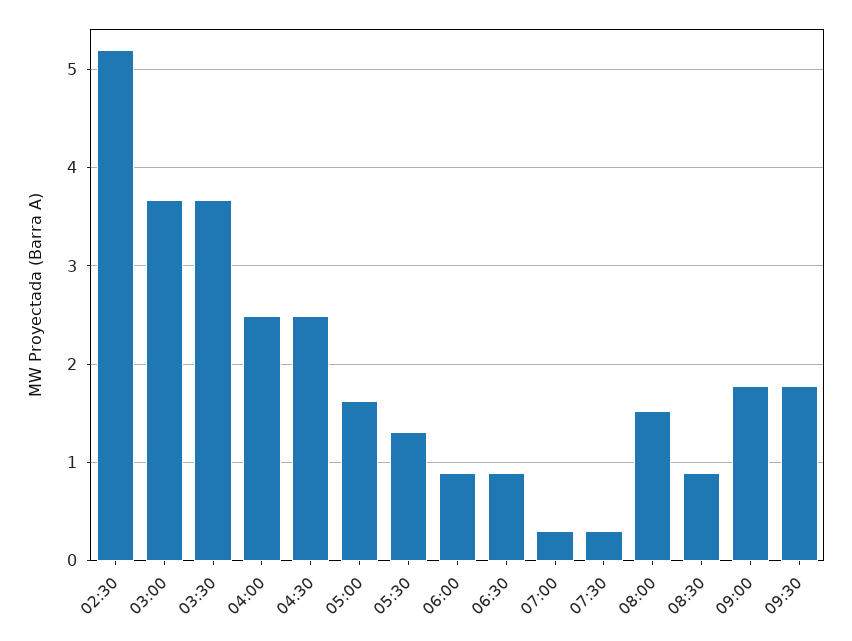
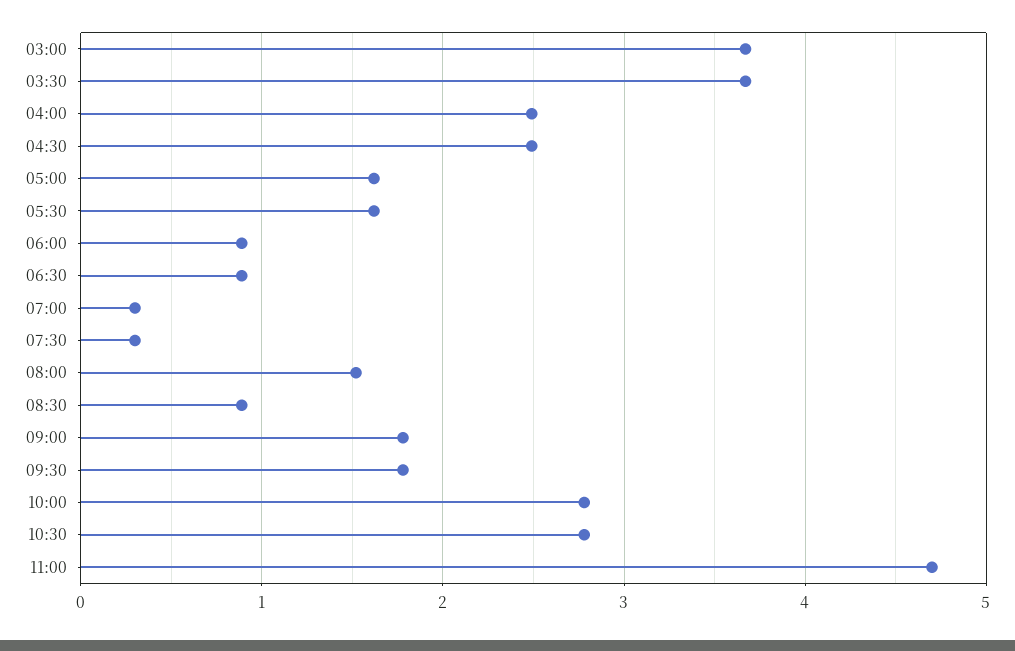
02:30: 5.2 -> none
05:30: 1.3 -> 1.6
10:00: none -> 2.8
10:30: none -> 2.8
11:00: none -> 4.7

